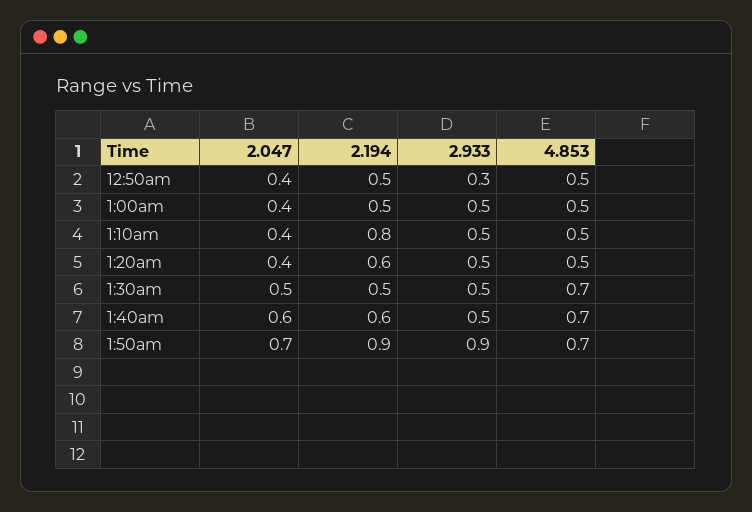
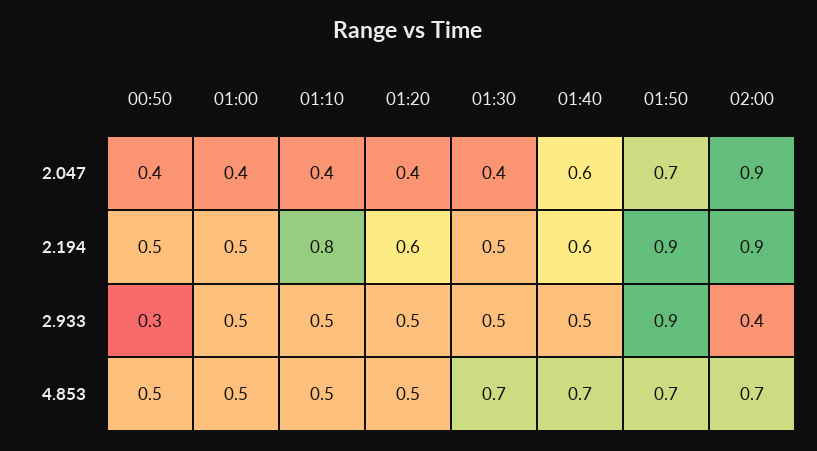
2.047, 1:30am: 0.5 -> 0.4
2.047, 02:00: none -> 0.9
2.194, 02:00: none -> 0.9
2.933, 02:00: none -> 0.4
4.853, 02:00: none -> 0.7

